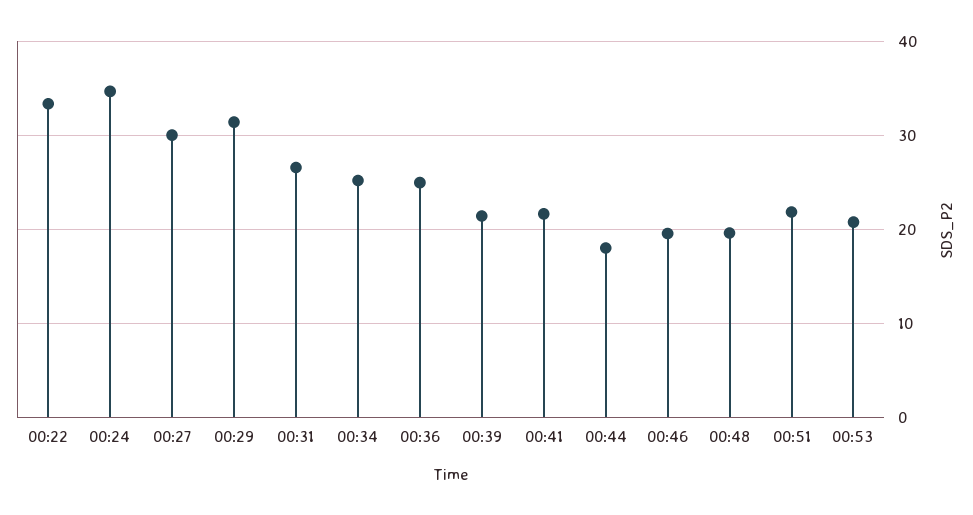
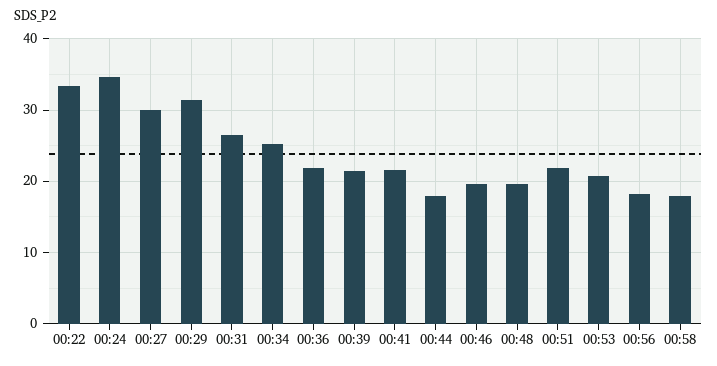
00:36: 25 -> 22
00:56: none -> 18
00:58: none -> 18

